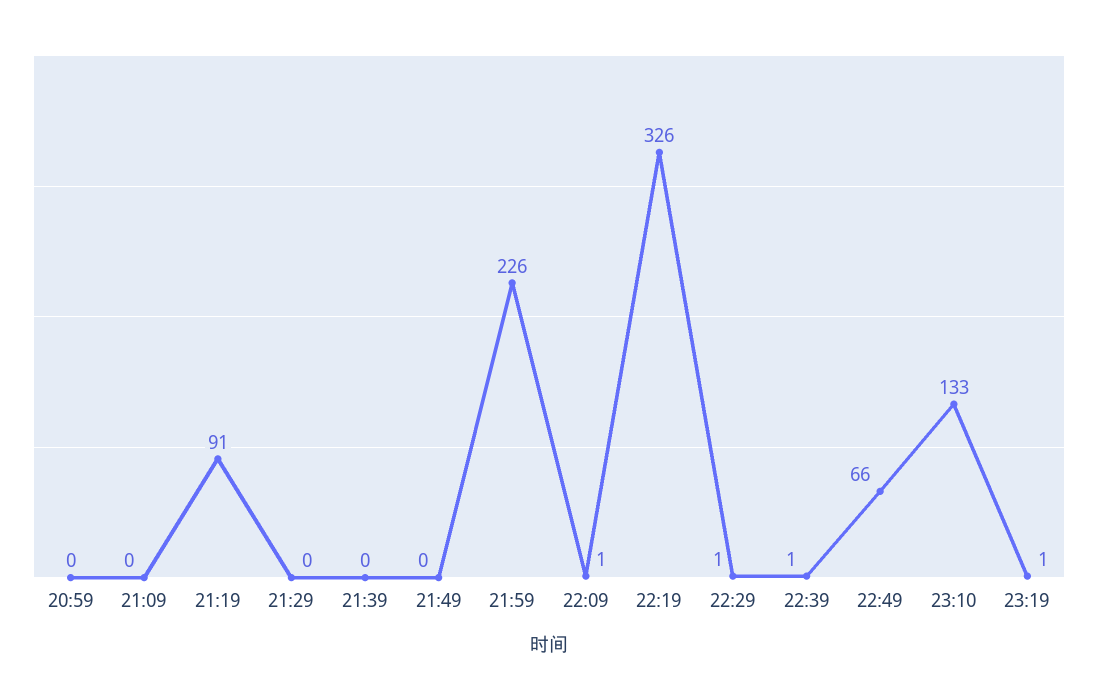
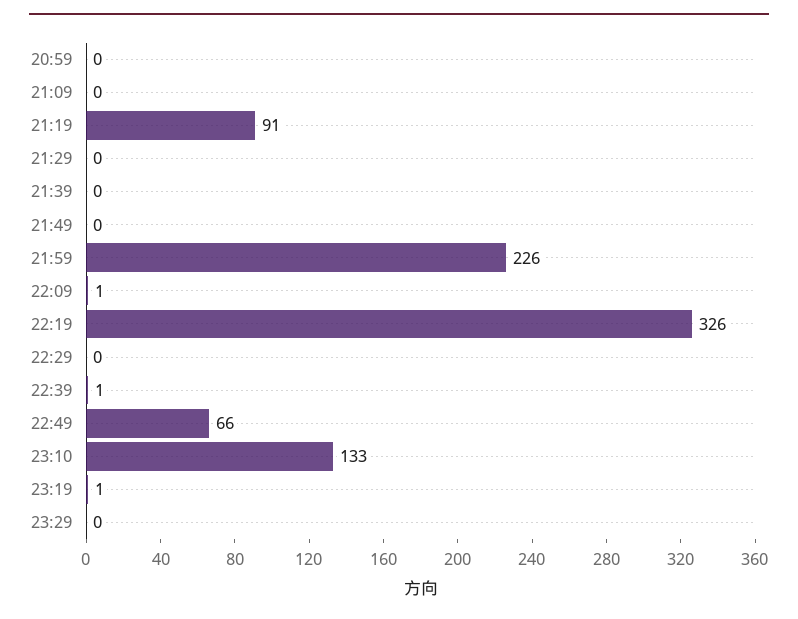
22:29: 1 -> 0
23:29: none -> 0

